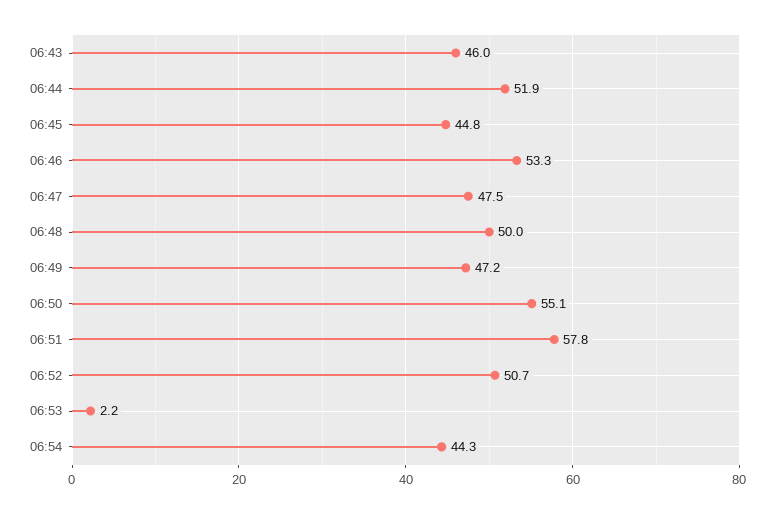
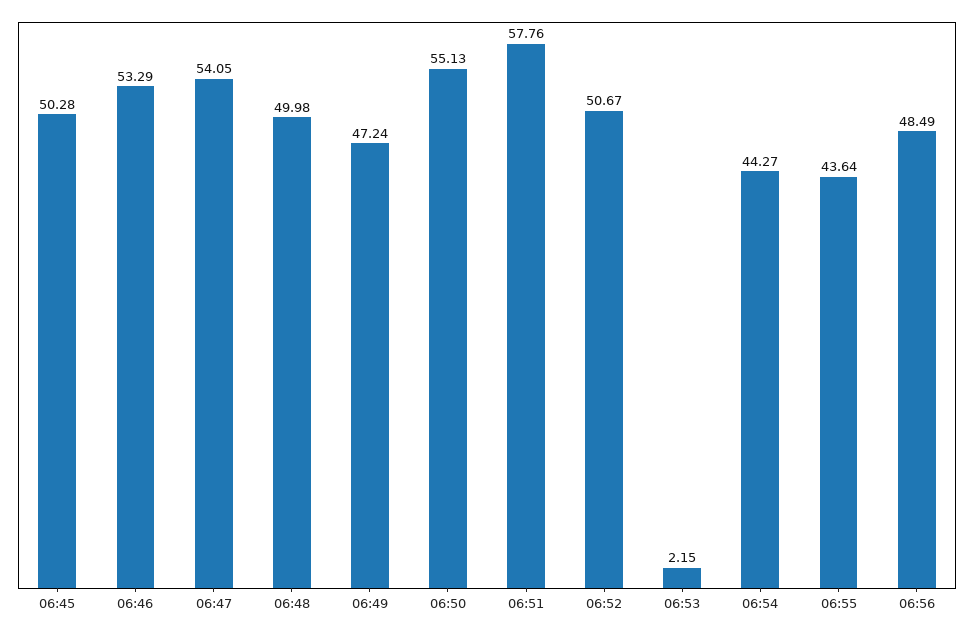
06:43: 46 -> none
06:44: 51.9 -> none
06:45: 44.8 -> 50.28
06:47: 47.5 -> 54.05
06:55: none -> 43.64
06:56: none -> 48.49

